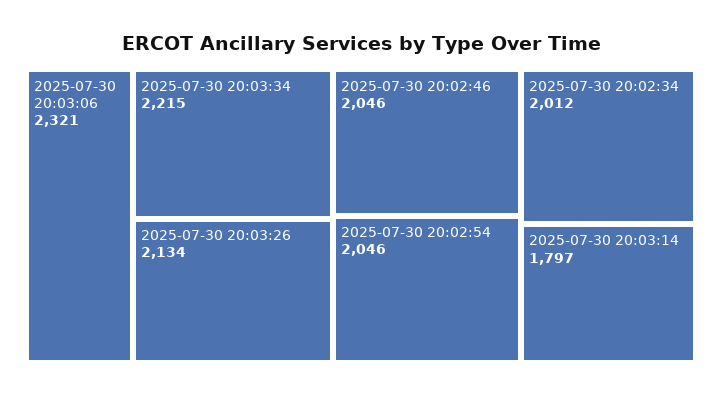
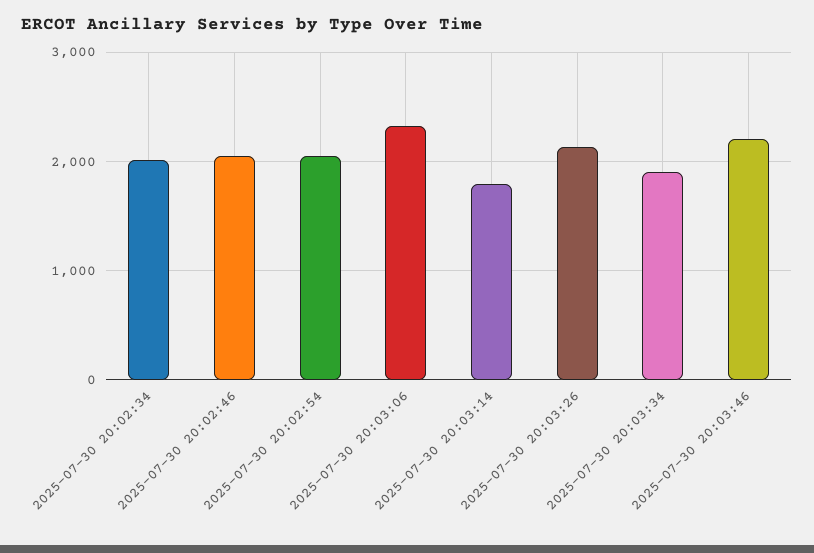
2025-07-30 20:03:34: 2215 -> 1900
2025-07-30 20:03:46: none -> 2200

